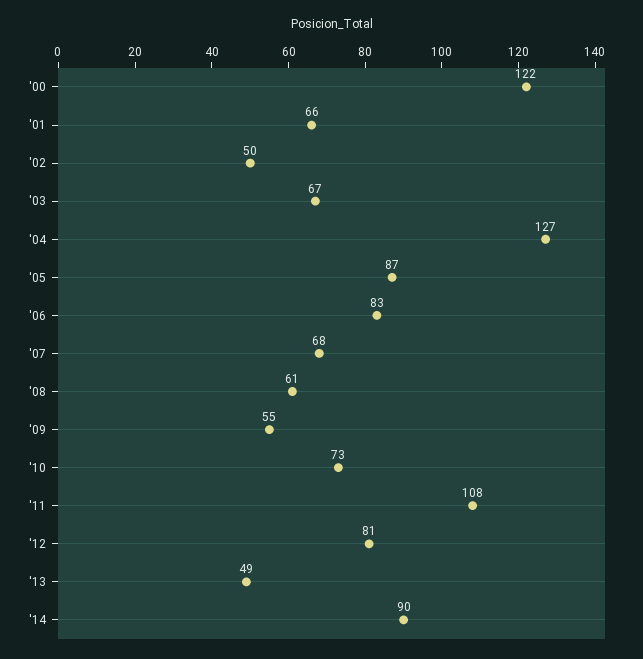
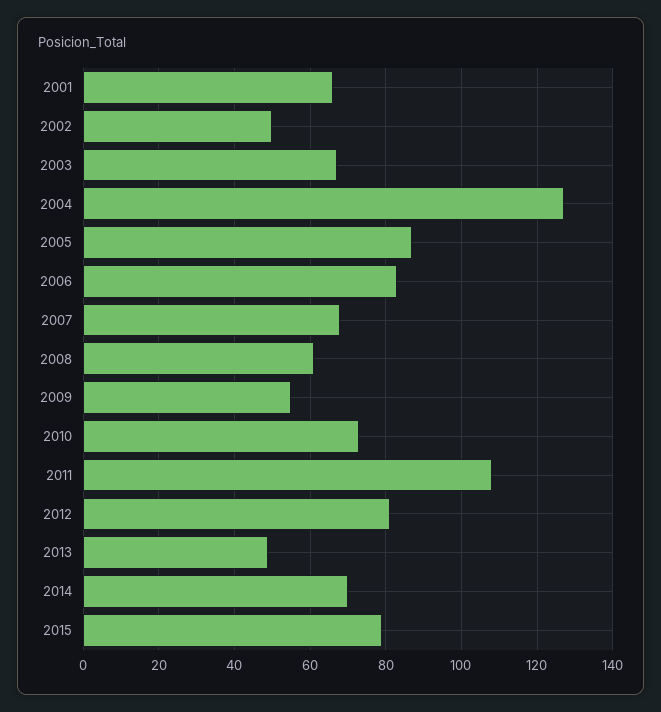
'00: 122 -> none
'14: 90 -> 70
2015: none -> 80

